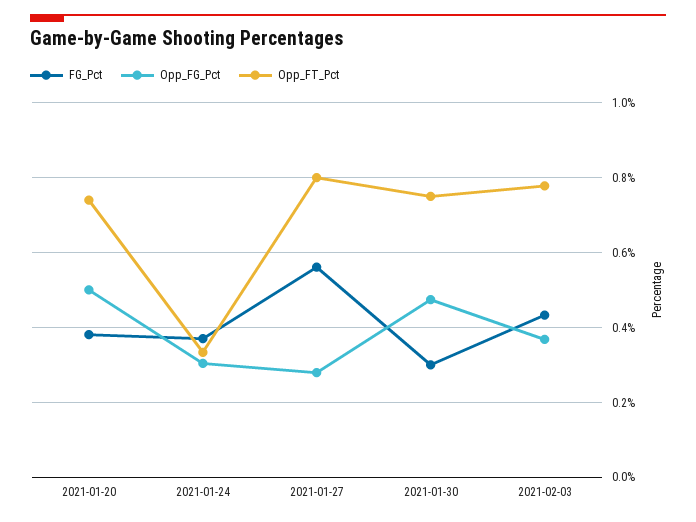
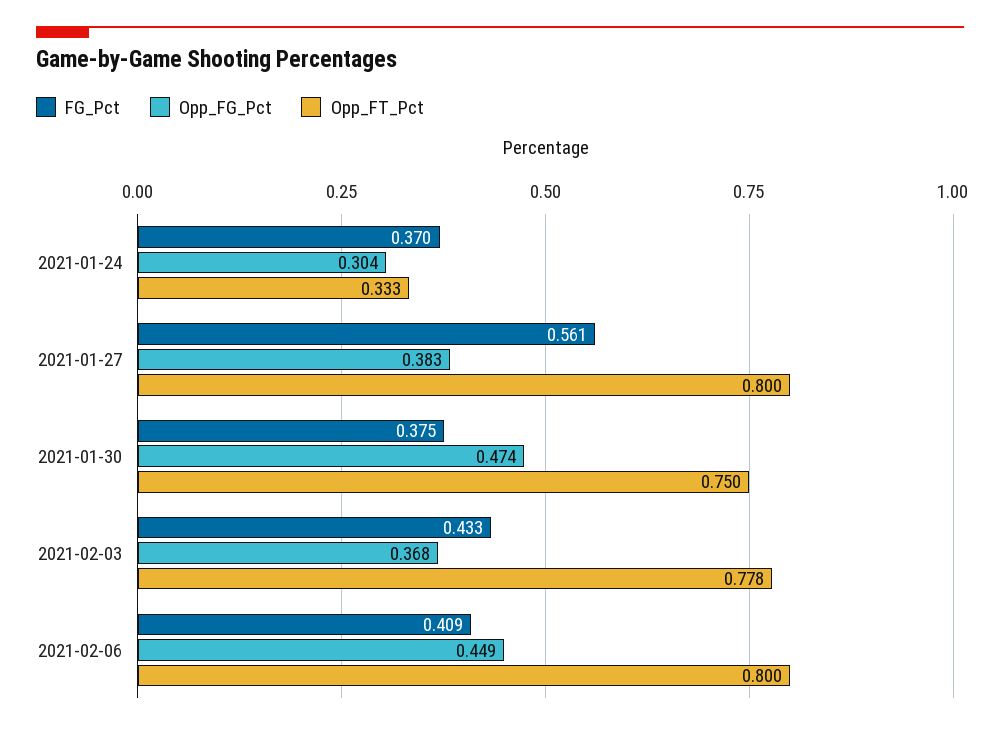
FG_Pct, 2021-01-20: 0.38 -> none
Opp_FG_Pct, 2021-01-20: 0.5 -> none
Opp_FT_Pct, 2021-01-20: 0.74 -> none
Opp_FG_Pct, 2021-01-27: 0.28 -> 0.383
FG_Pct, 2021-01-30: 0.3 -> 0.375
FG_Pct, 2021-02-06: none -> 0.409
Opp_FG_Pct, 2021-02-06: none -> 0.449
Opp_FT_Pct, 2021-02-06: none -> 0.8

